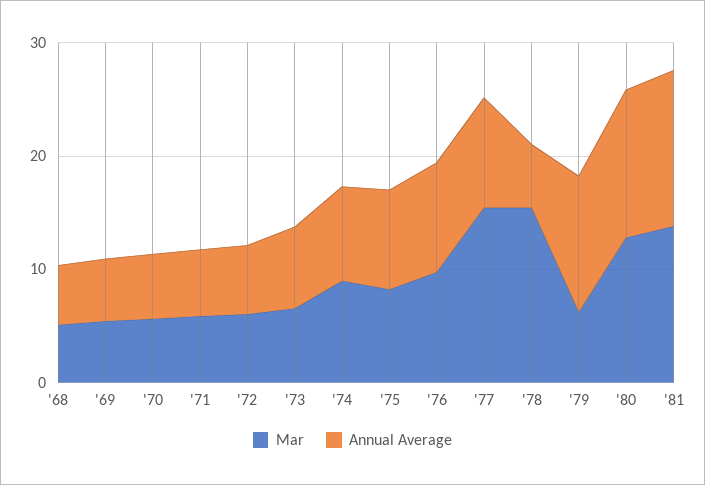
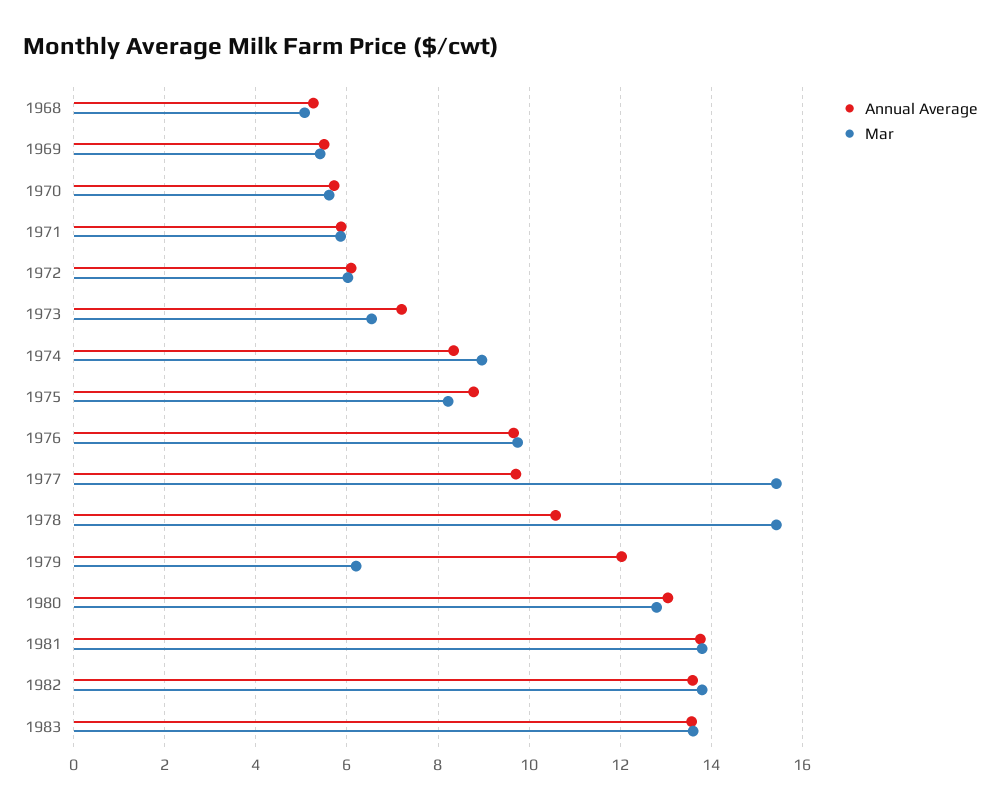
Annual Average, '78: 6 -> 10.6
Annual Average, 1982: none -> 13.6
Mar, 1982: none -> 13.8
Annual Average, 1983: none -> 13.6
Mar, 1983: none -> 13.6

